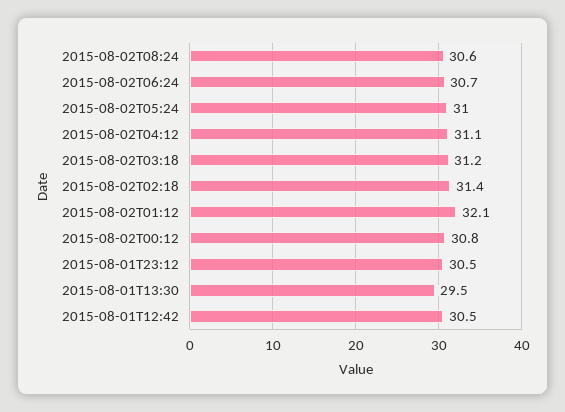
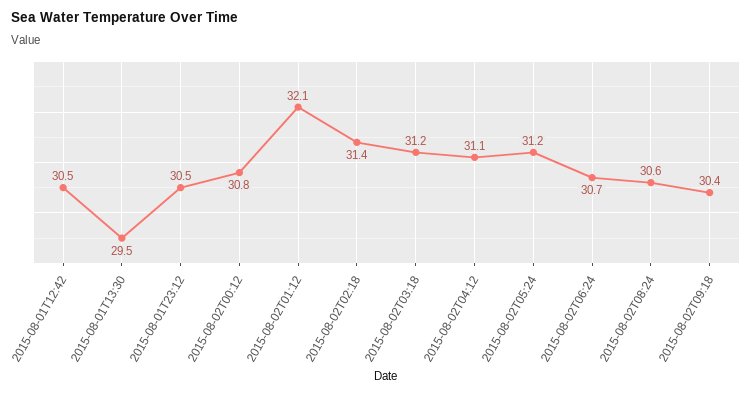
2015-08-02T05:24: 31 -> 31.2
2015-08-02T09:18: none -> 30.4

